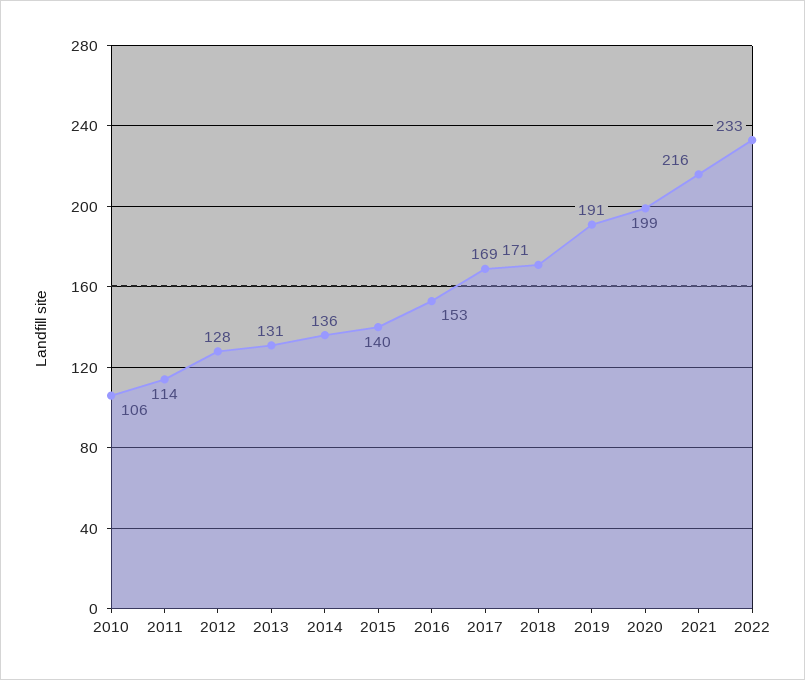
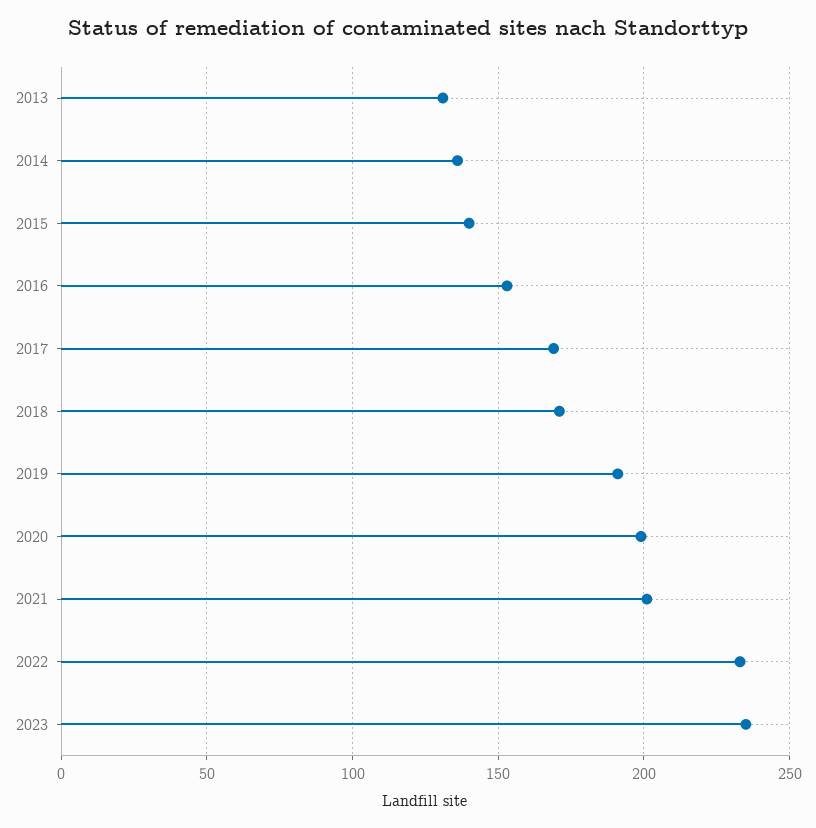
2010: 106 -> none
2011: 114 -> none
2012: 128 -> none
2021: 216 -> 200
2023: none -> 235

